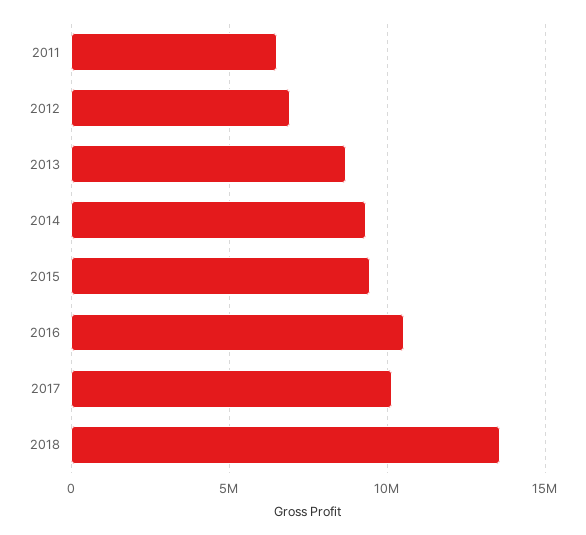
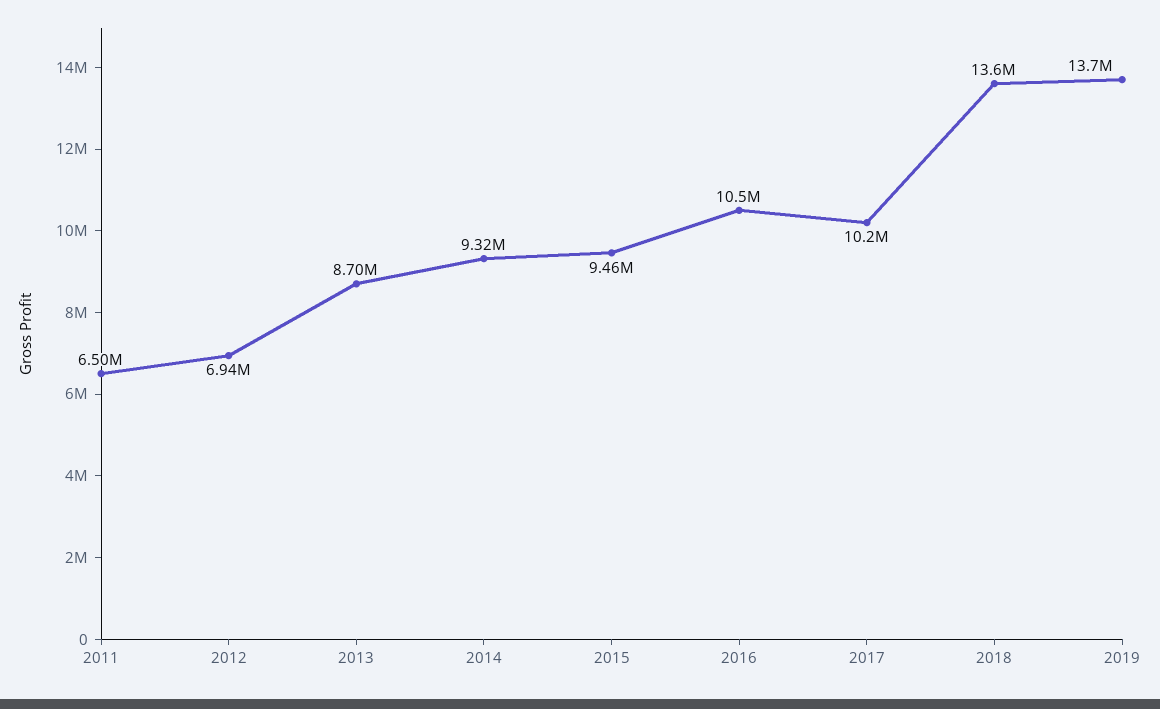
2019: none -> 13700000

